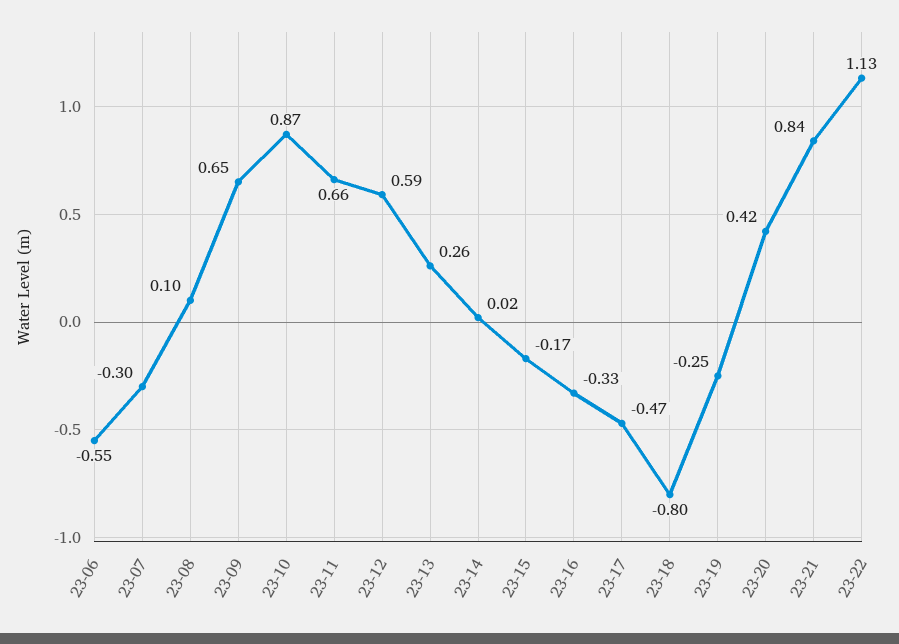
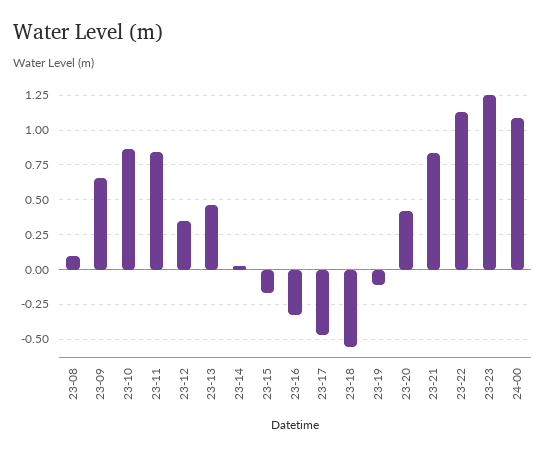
23-06: -0.55 -> none
23-07: -0.3 -> none
23-11: 0.66 -> 0.85
23-12: 0.59 -> 0.35
23-13: 0.26 -> 0.45
23-18: -0.8 -> -0.55
23-19: -0.25 -> -0.1
23-23: none -> 1.25
24-00: none -> 1.1

